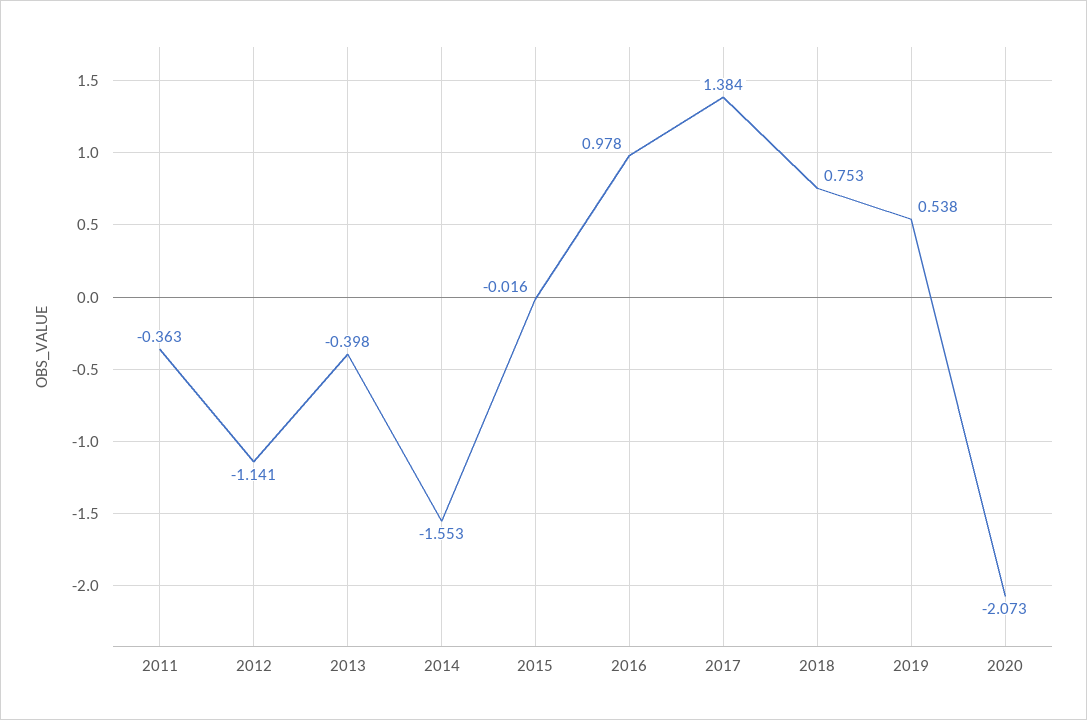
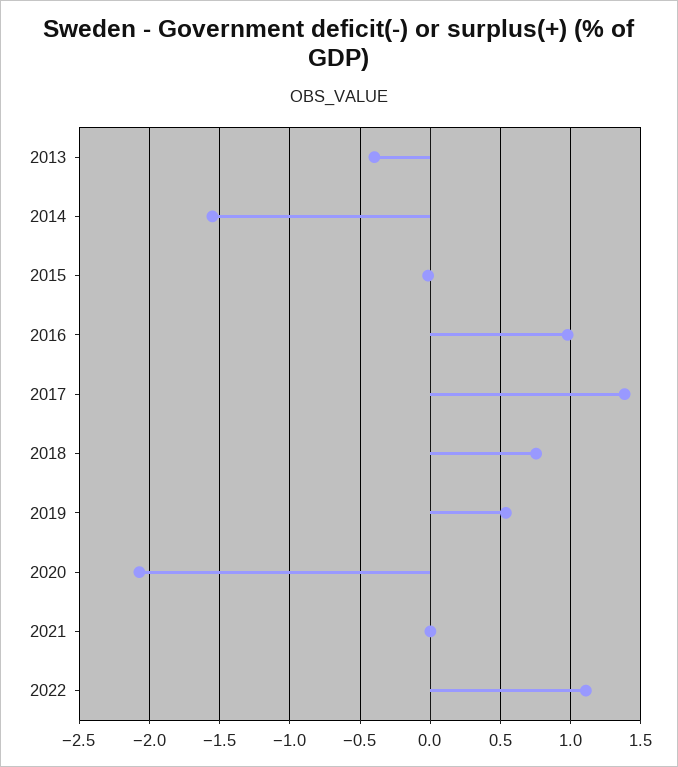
2011: -0.363 -> none
2012: -1.141 -> none
2021: none -> 0
2022: none -> 1.1

